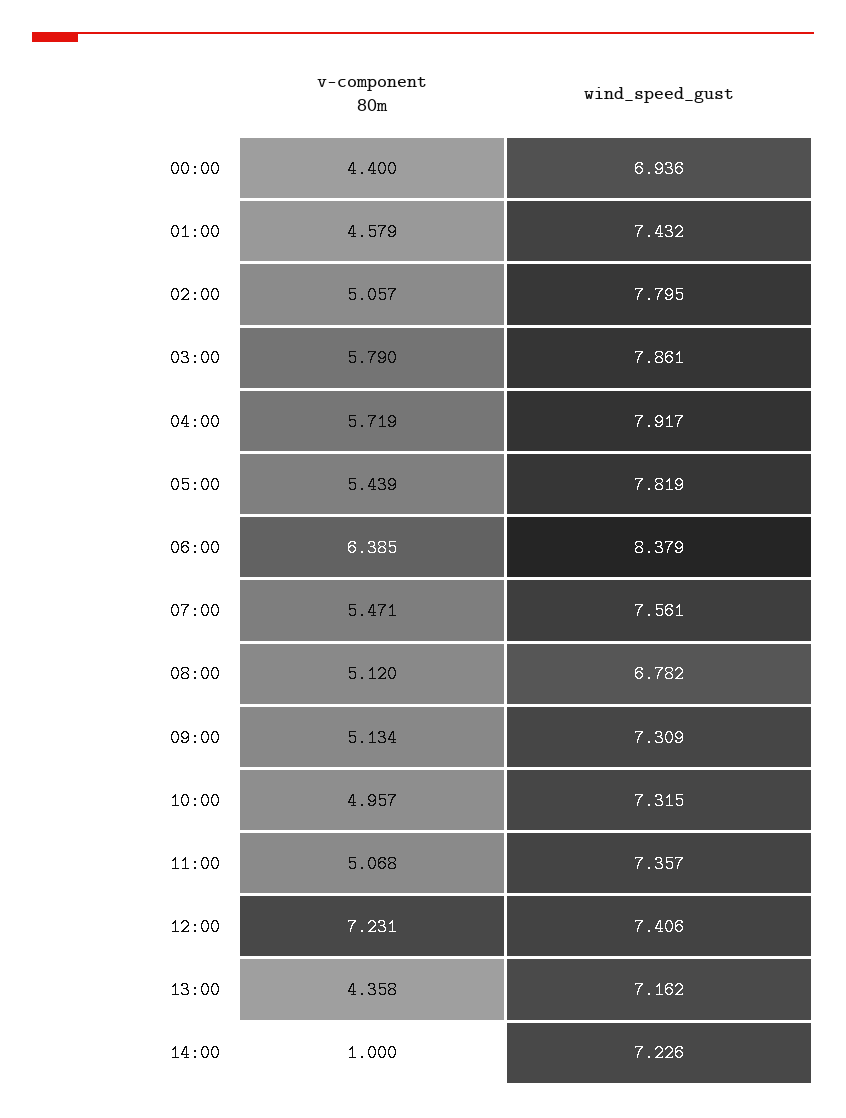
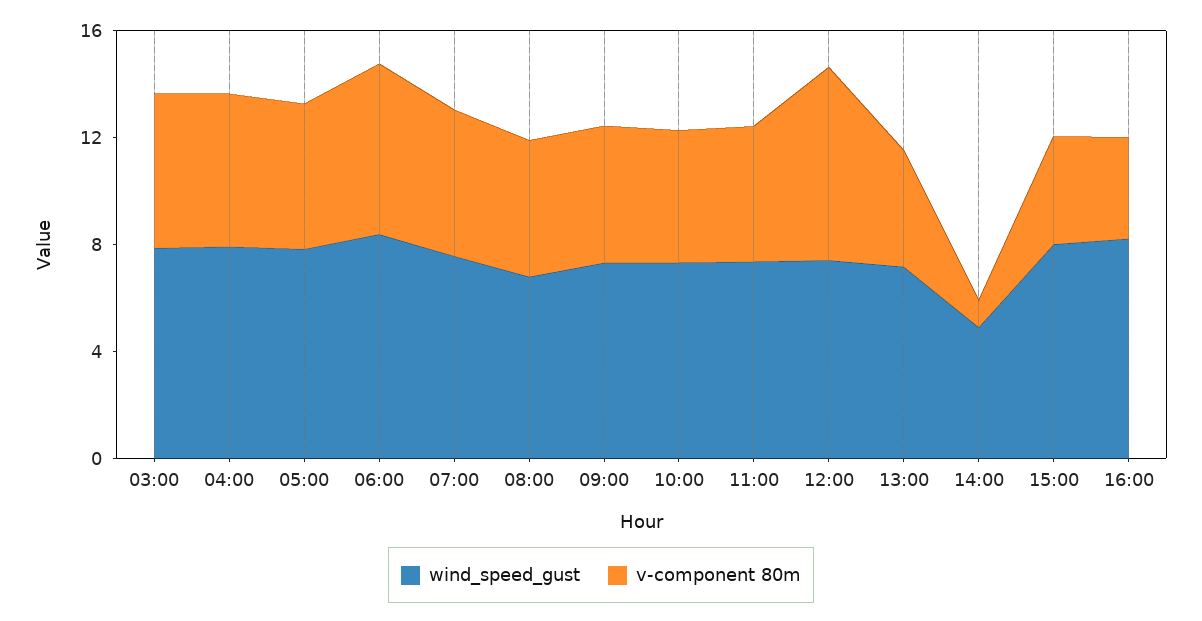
v-component 80m, 00:00: 4.4 -> none
wind_speed_gust, 00:00: 6.936 -> none
v-component 80m, 01:00: 4.579 -> none
wind_speed_gust, 01:00: 7.432 -> none
v-component 80m, 02:00: 5.057 -> none
wind_speed_gust, 02:00: 7.795 -> none
wind_speed_gust, 14:00: 7.226 -> 5
wind_speed_gust, 15:00: none -> 8
v-component 80m, 15:00: none -> 4
wind_speed_gust, 16:00: none -> 8
v-component 80m, 16:00: none -> 4

